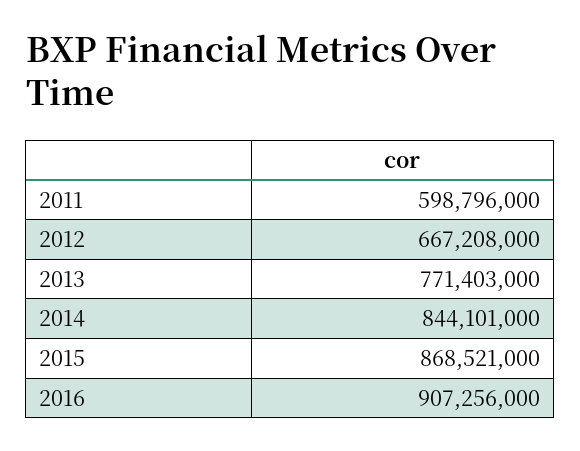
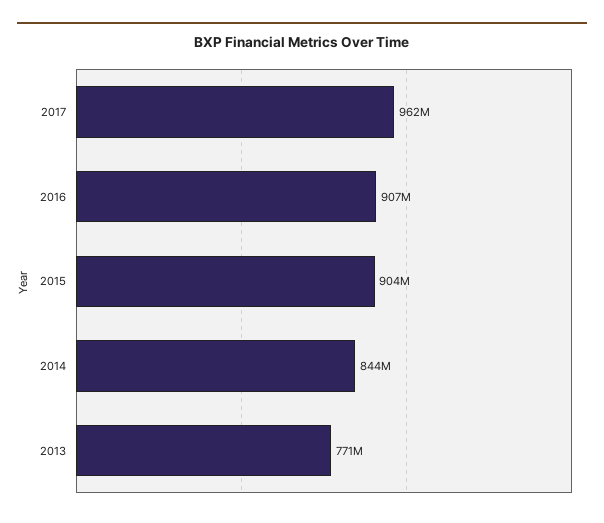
2011: 598796000 -> none
2012: 667208000 -> none
2015: 868521000 -> 904000000
2017: none -> 962000000

